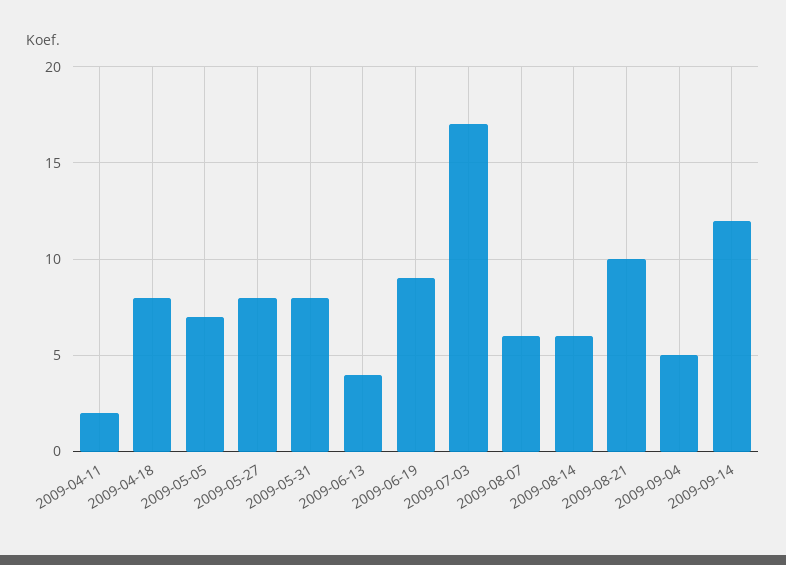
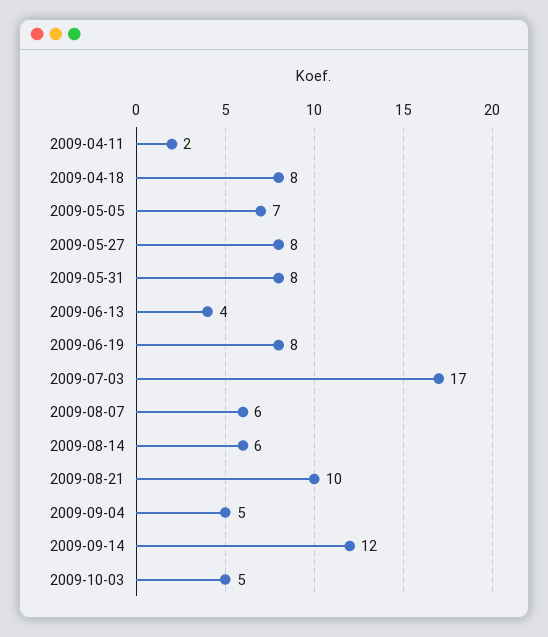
2009-06-19: 9 -> 8
2009-10-03: none -> 5

